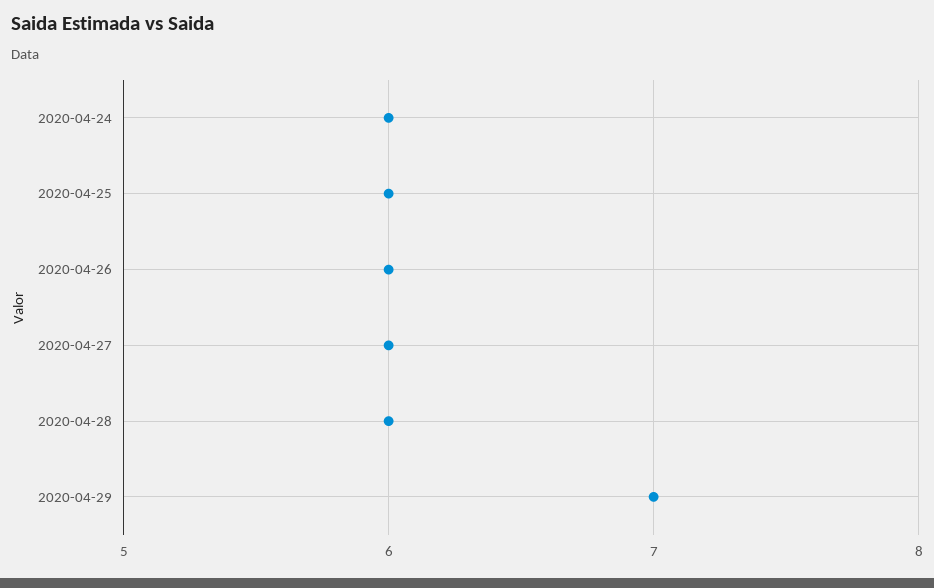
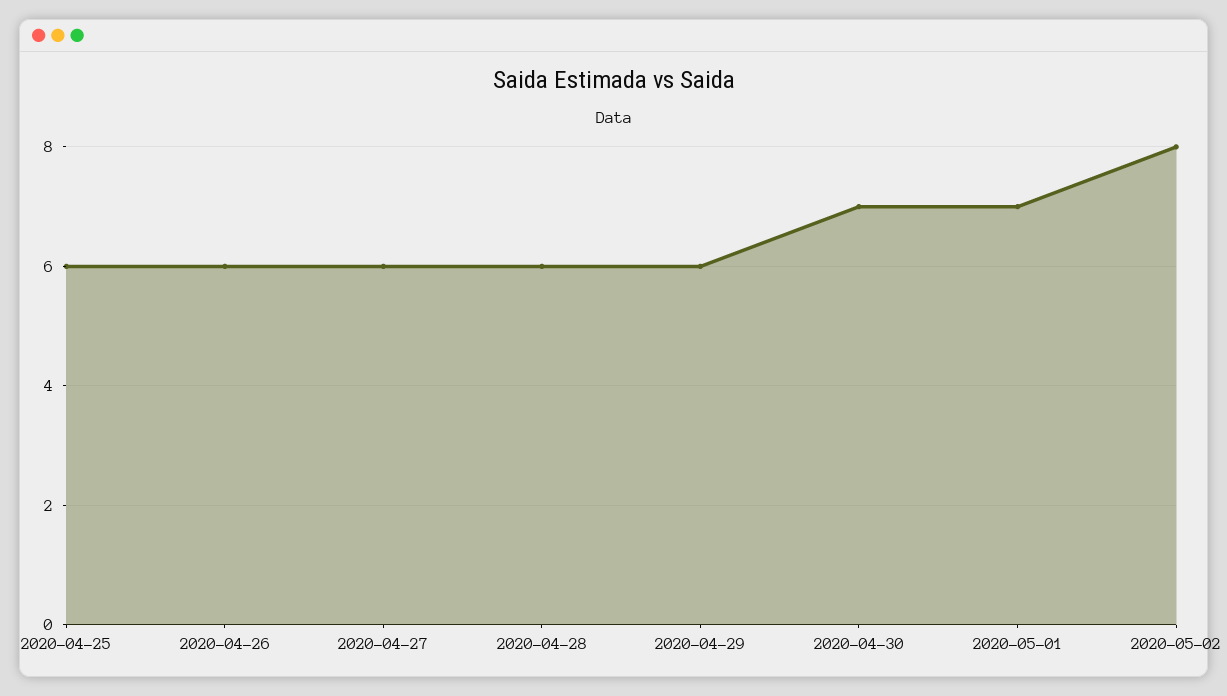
2020-04-24: 6 -> none
2020-04-29: 7 -> 6
2020-04-30: none -> 7
2020-05-01: none -> 7
2020-05-02: none -> 8

